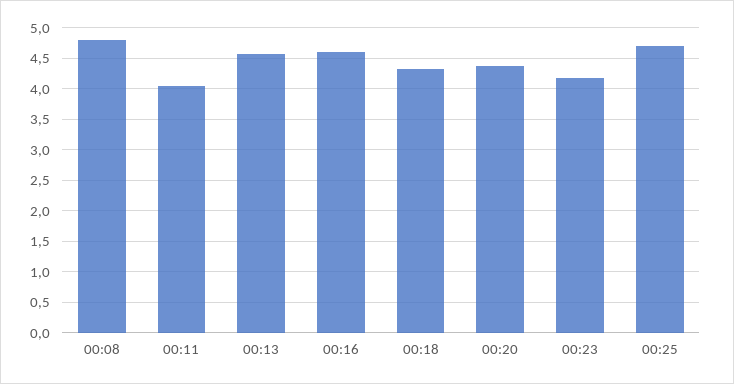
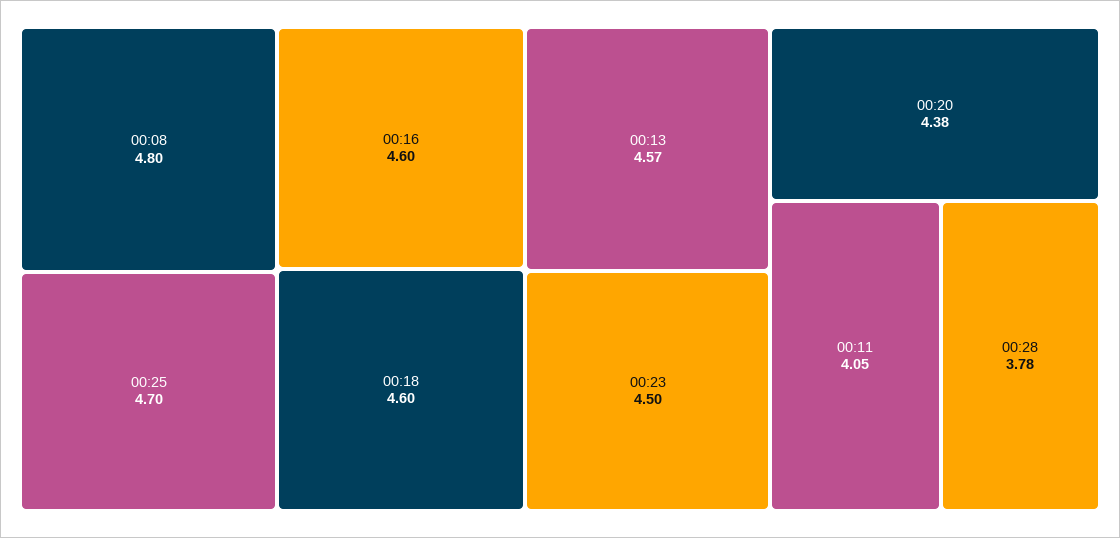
00:18: 4.3 -> 4.6
00:23: 4.2 -> 4.5
00:28: none -> 3.78

